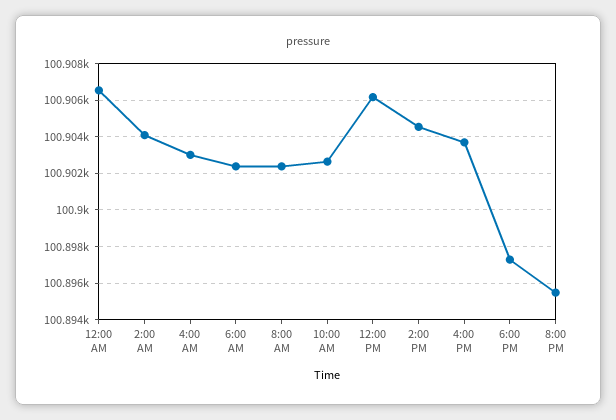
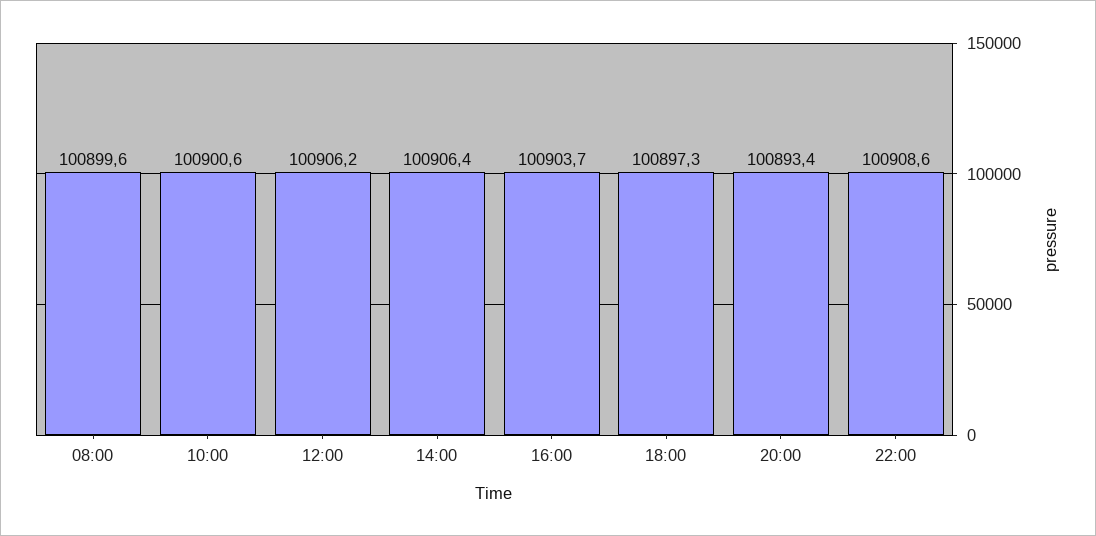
12:00 AM: 100906.5 -> none
2:00 AM: 100904 -> none
4:00 AM: 100903 -> none
6:00 AM: 100902.5 -> none
8:00 AM: 100902.5 -> 100899.6
10:00 AM: 100902.5 -> 100900.6
2:00 PM: 100904.5 -> 100906.4
8:00 PM: 100895.5 -> 100893.4
22:00: none -> 100908.6

